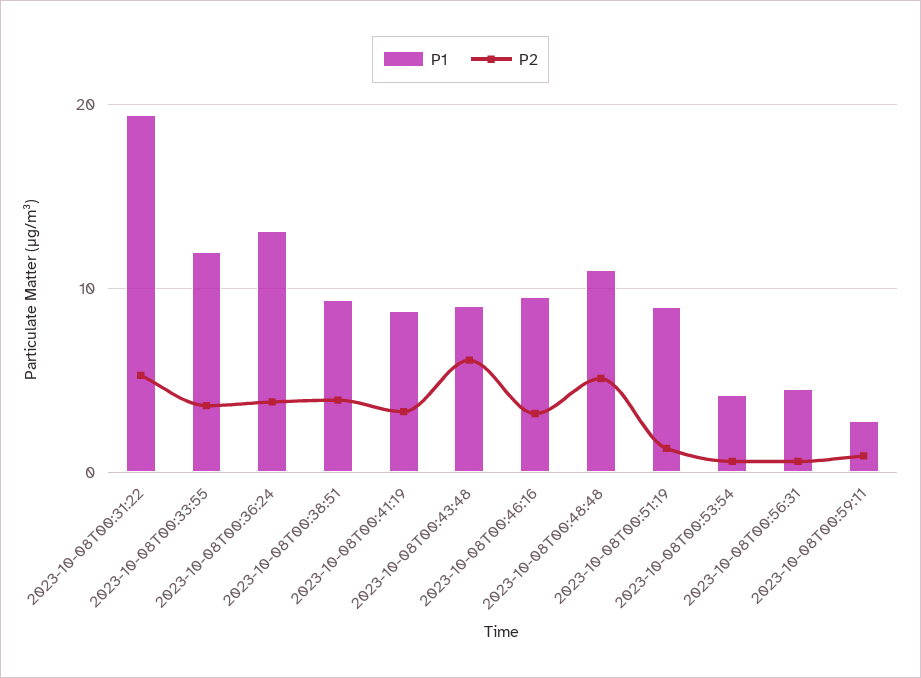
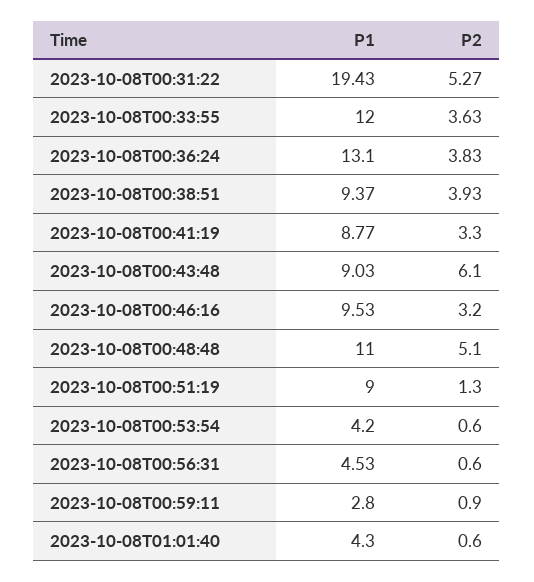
P1, 2023-10-08T01:01:40: none -> 4.3
P2, 2023-10-08T01:01:40: none -> 0.6

